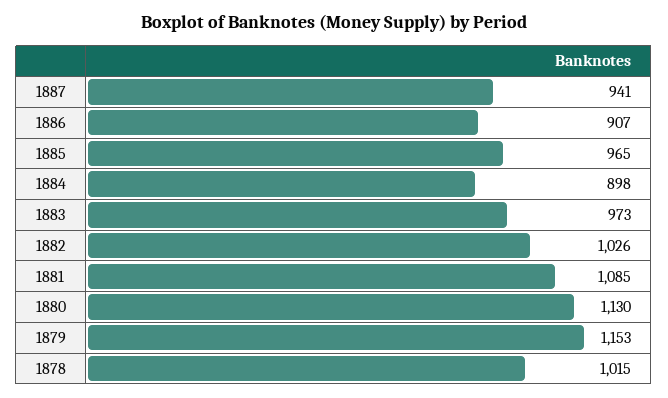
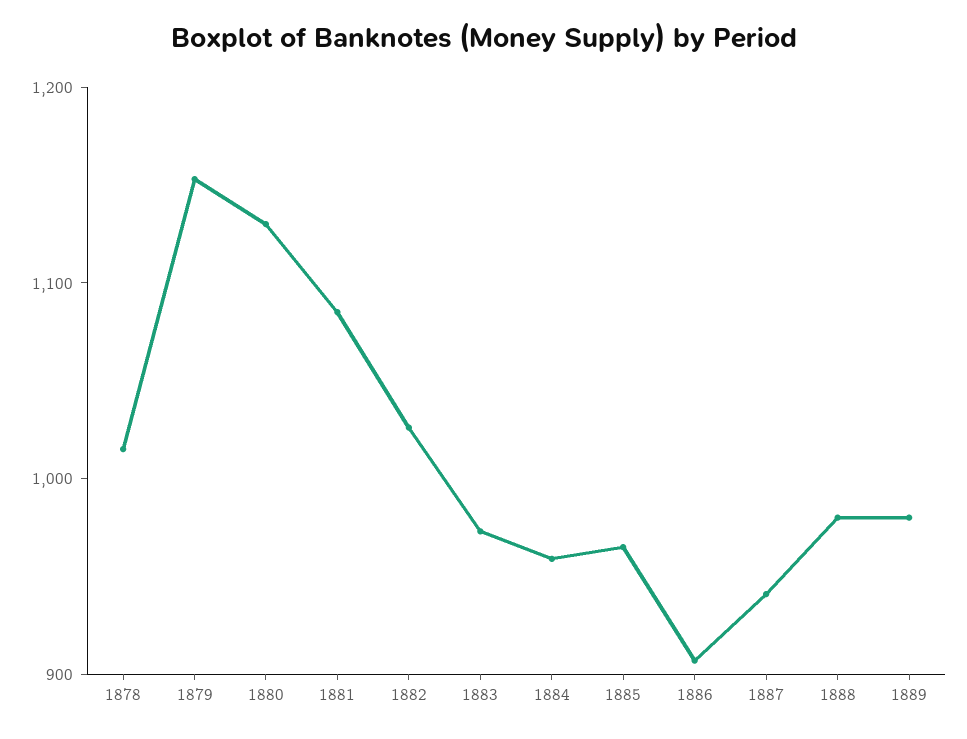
1884: 898 -> 960
1888: none -> 980
1889: none -> 980

